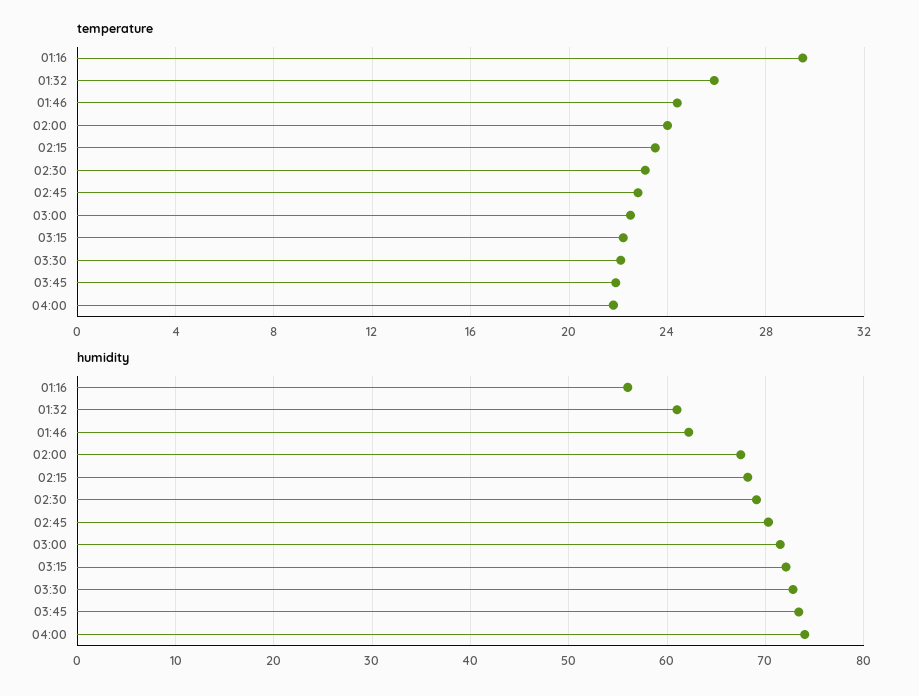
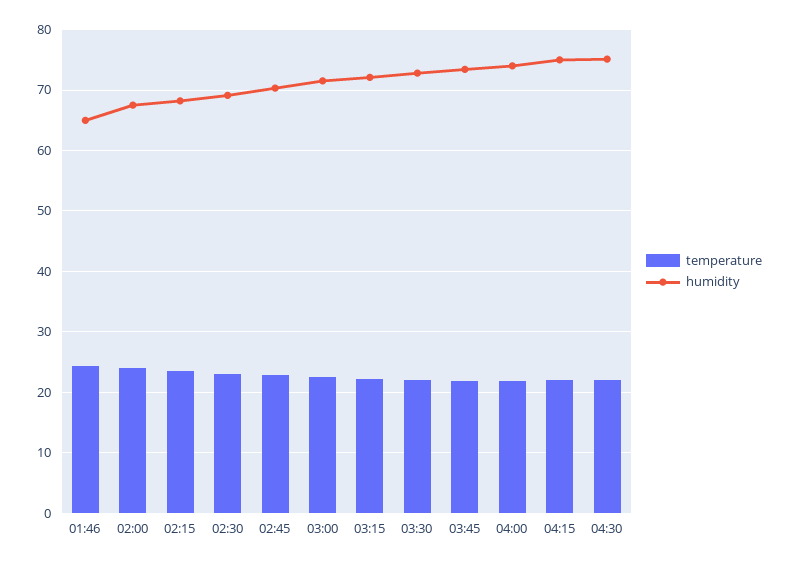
temperature, 01:16: 29.5 -> none
temperature, 01:32: 26 -> none
humidity, 01:16: 56 -> none
humidity, 01:32: 61 -> none
humidity, 01:46: 62 -> 65
temperature, 04:15: none -> 22
humidity, 04:15: none -> 75
temperature, 04:30: none -> 22
humidity, 04:30: none -> 75

